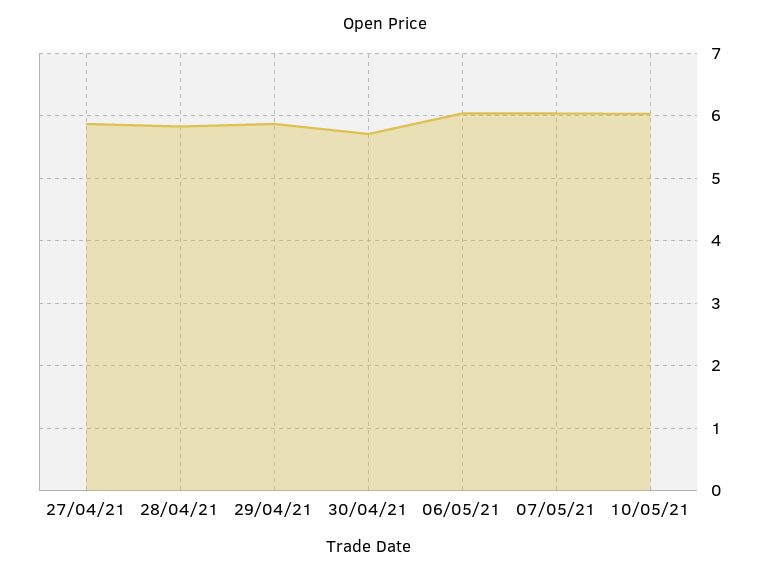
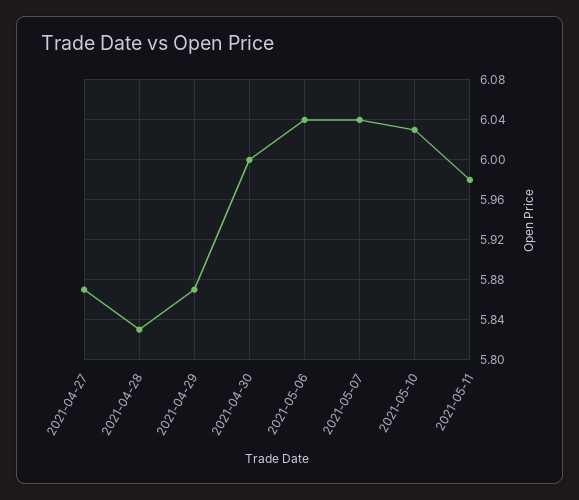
30/04/21: 5.7 -> 6
2021-05-11: none -> 5.98

